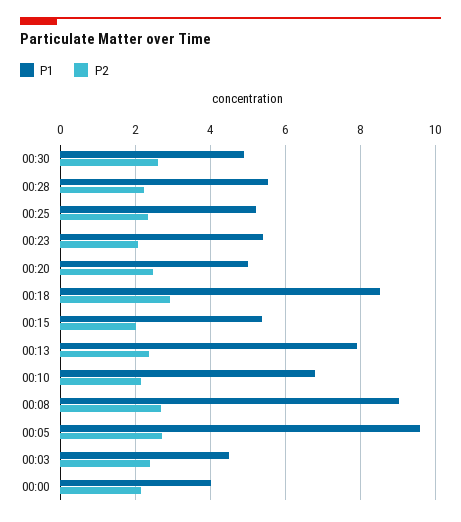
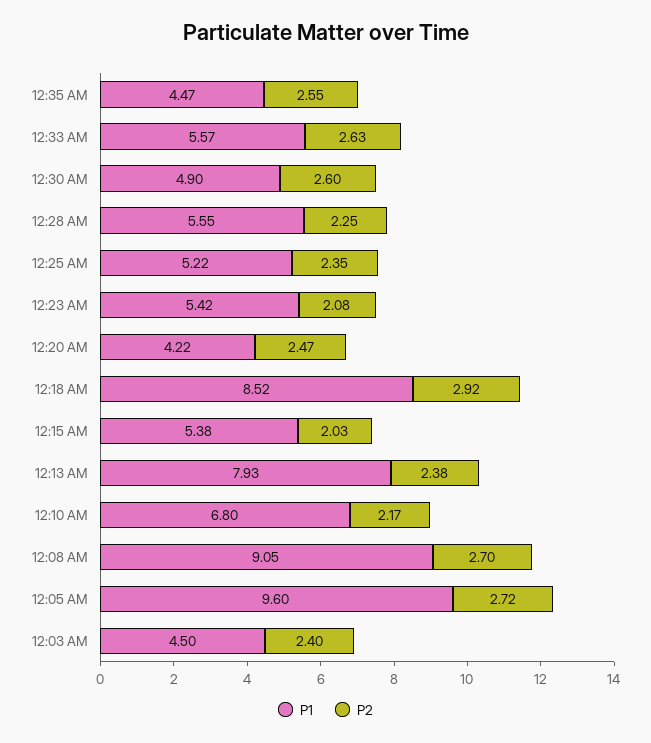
P1, 00:20: 5 -> 4.22
P1, 00:00: 4 -> none
P2, 00:00: 2.2 -> none
P1, 12:35 AM: none -> 4.47
P2, 12:35 AM: none -> 2.55
P1, 12:33 AM: none -> 5.57
P2, 12:33 AM: none -> 2.63

